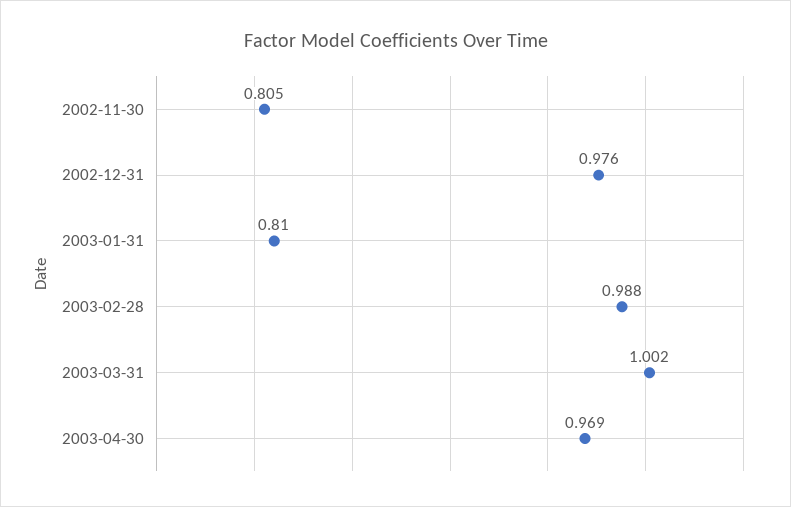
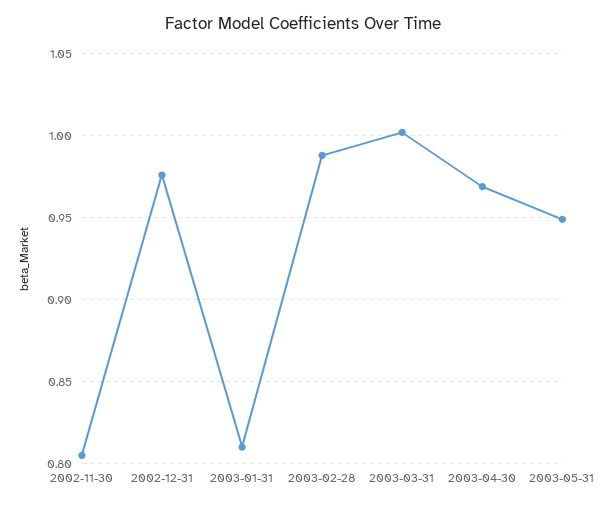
2003-05-31: none -> 0.95

